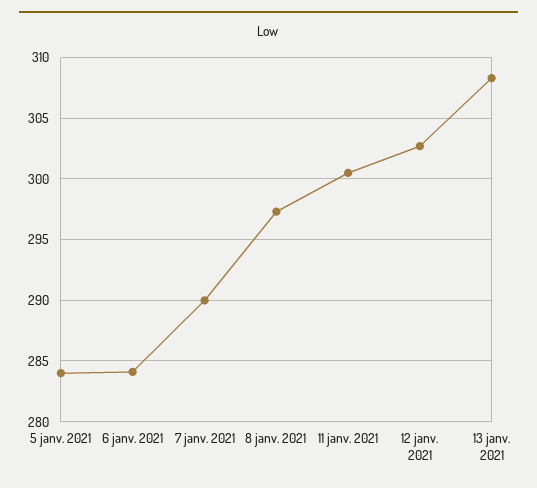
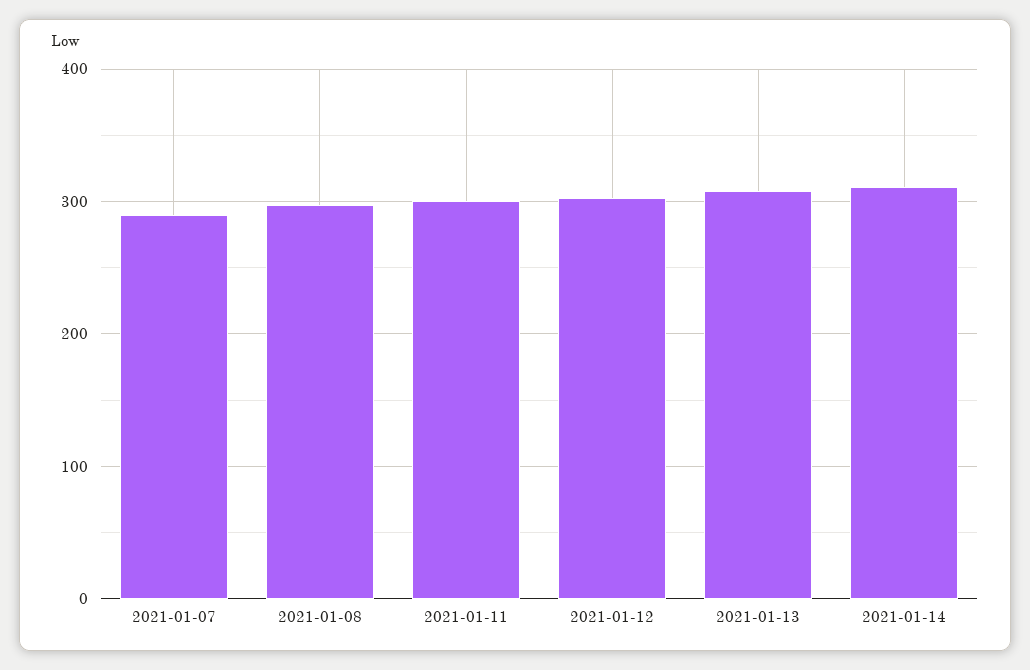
5 janv. 2021: 284 -> none
6 janv. 2021: 284 -> none
2021-01-14: none -> 310

